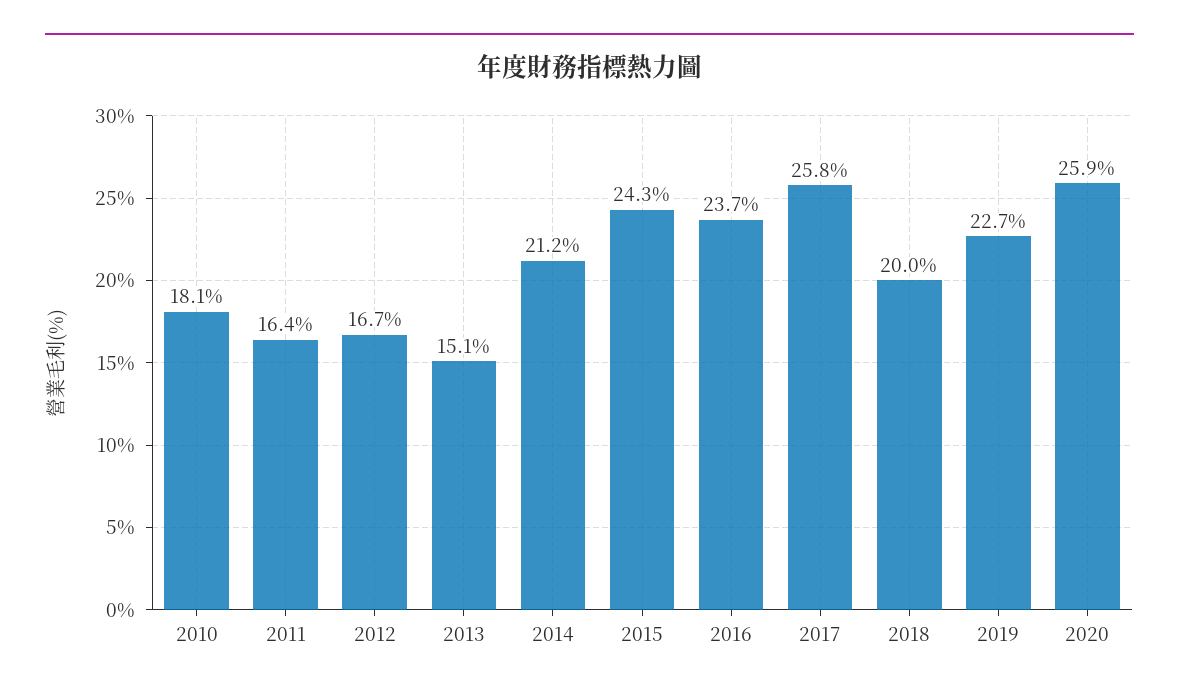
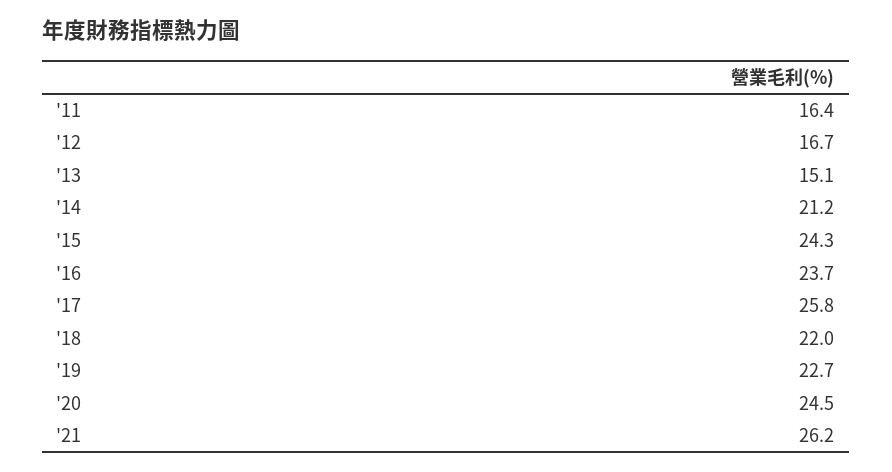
2010: 18.1 -> none
2018: 20 -> 22
2020: 25.9 -> 24.5
'21: none -> 26.2

